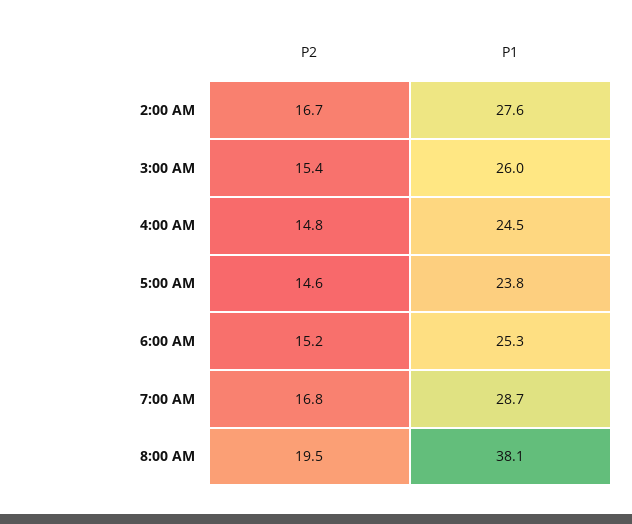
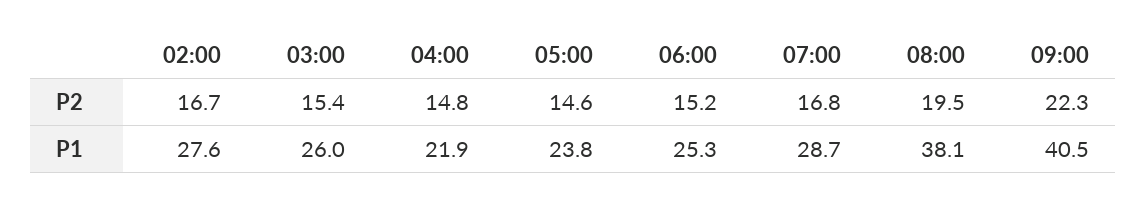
P1, 4:00 AM: 24.5 -> 21.9
P2, 09:00: none -> 22.3
P1, 09:00: none -> 40.5

